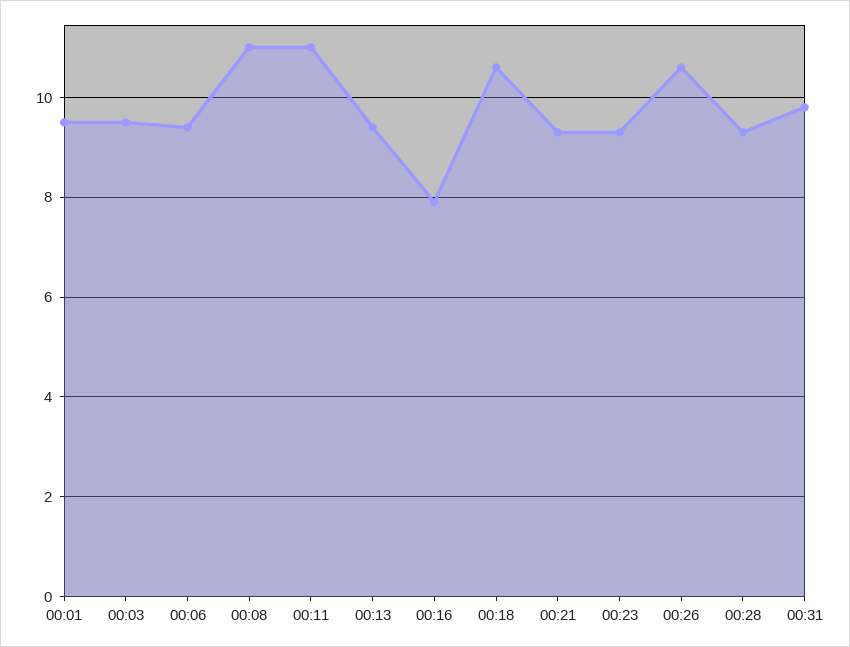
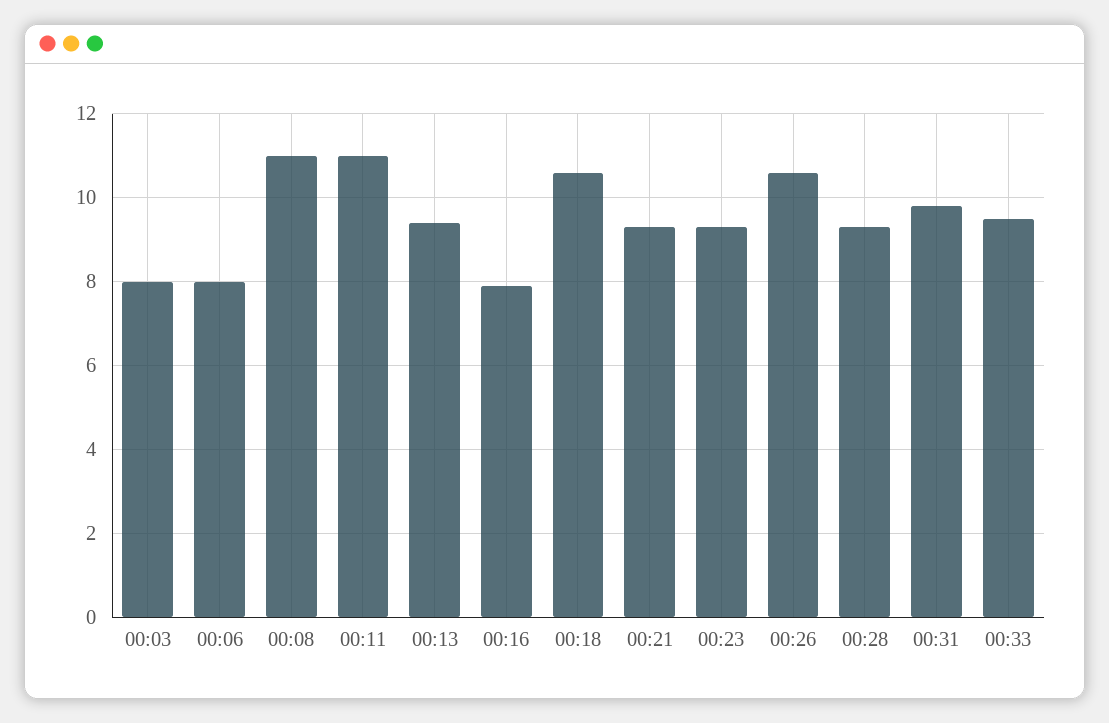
00:01: 9.5 -> none
00:03: 9.5 -> 8
00:06: 9.5 -> 8
00:33: none -> 9.5

